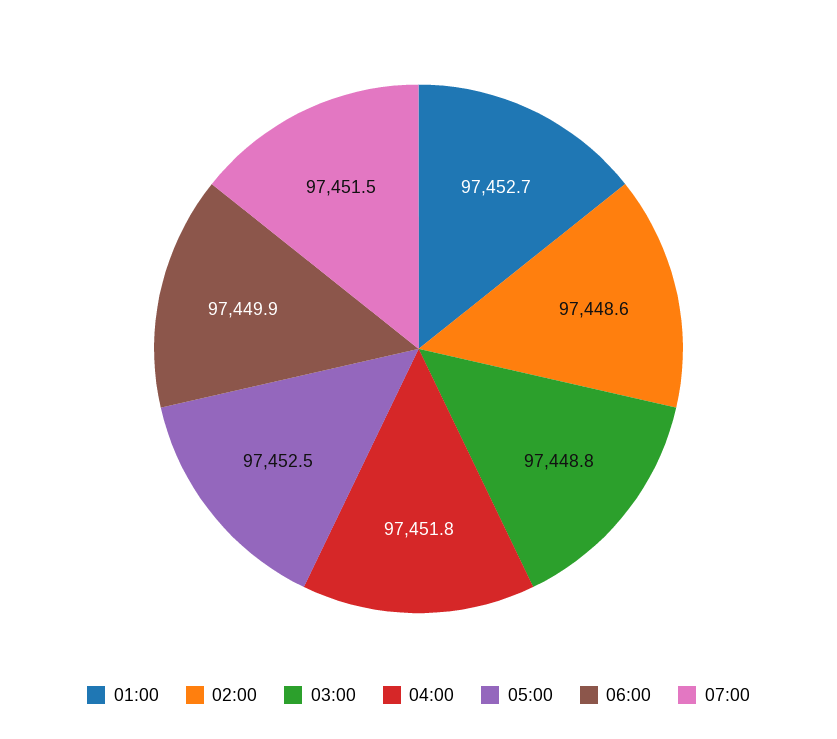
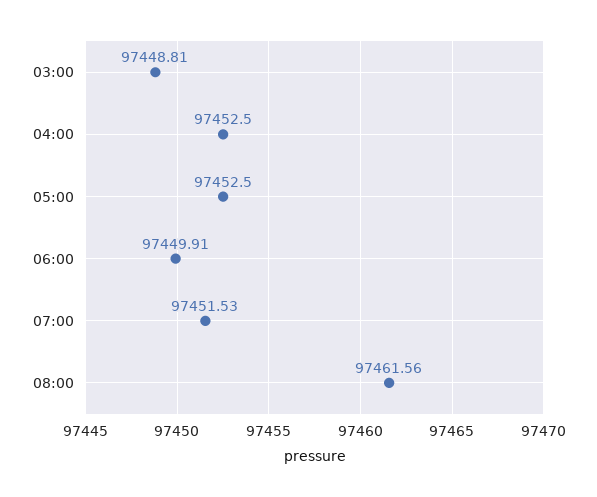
01:00: 97452.7 -> none
02:00: 97448.6 -> none
04:00: 97451.8 -> 97452.5
08:00: none -> 97461.56

